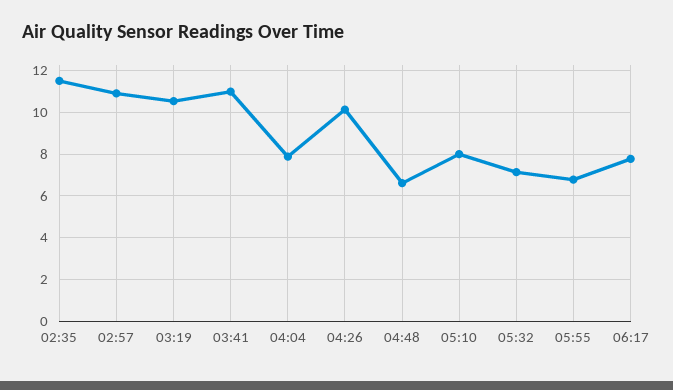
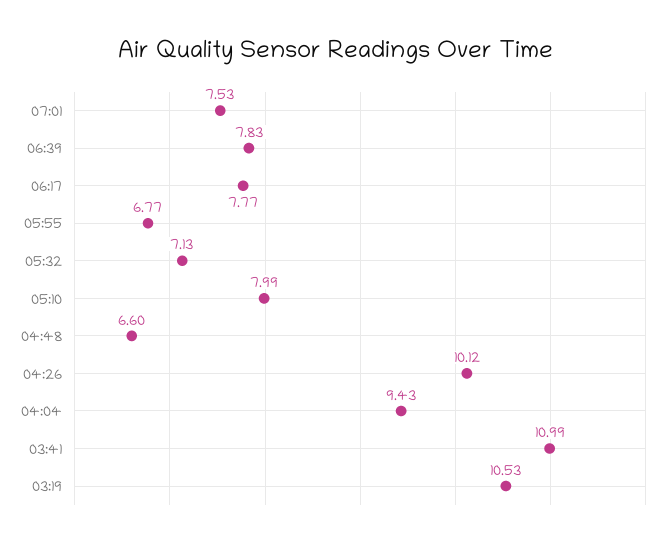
02:35: 11.5 -> none
02:57: 11 -> none
04:04: 8 -> 9.43
07:01: none -> 7.53
06:39: none -> 7.83

